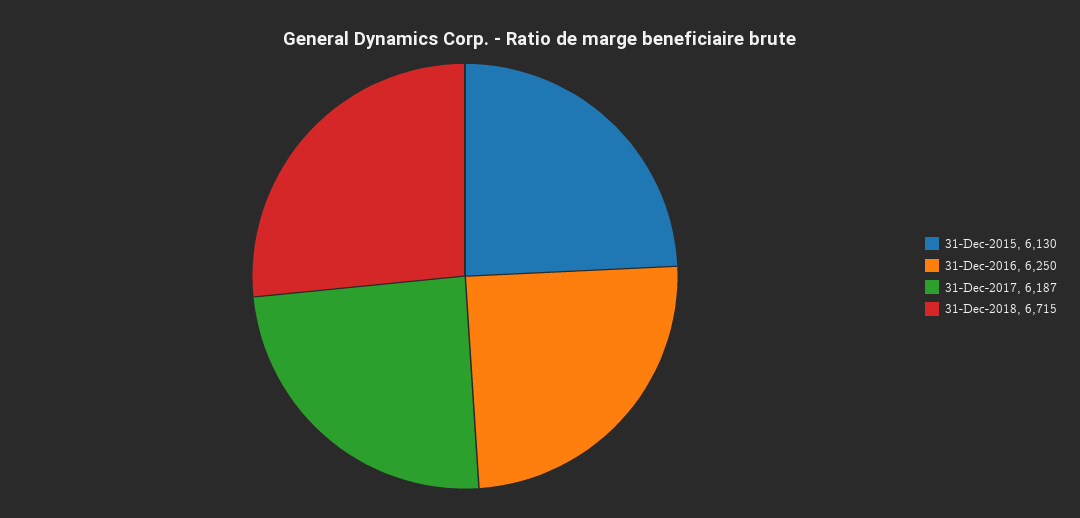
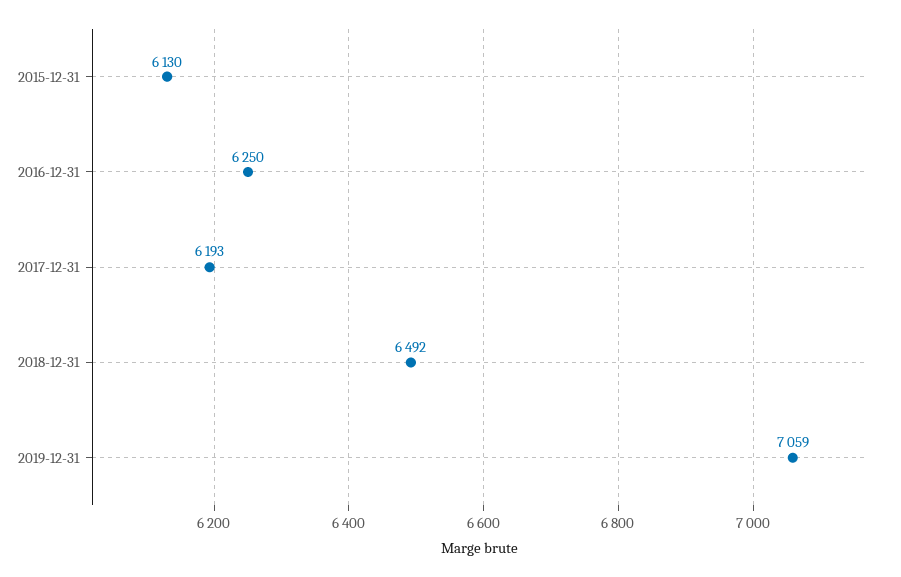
31-Dec-2017: 6187 -> 6193
31-Dec-2018: 6715 -> 6492
2019-12-31: none -> 7059

